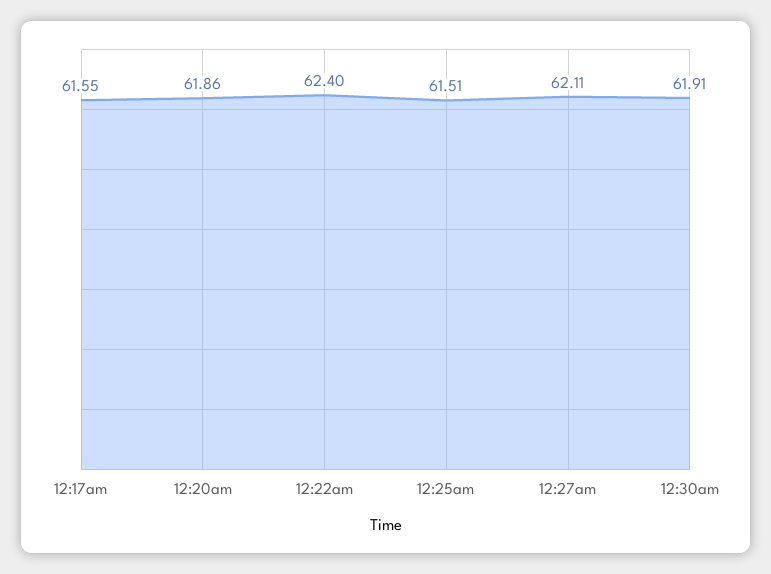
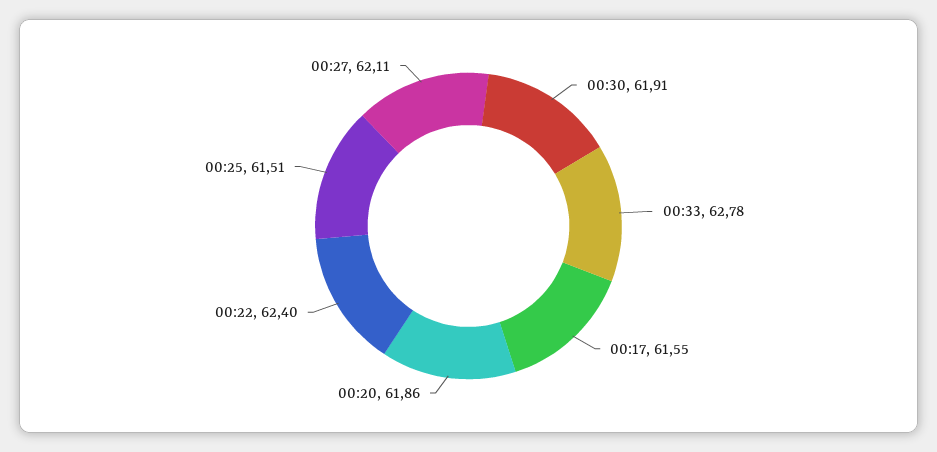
00:33: none -> 62.78

